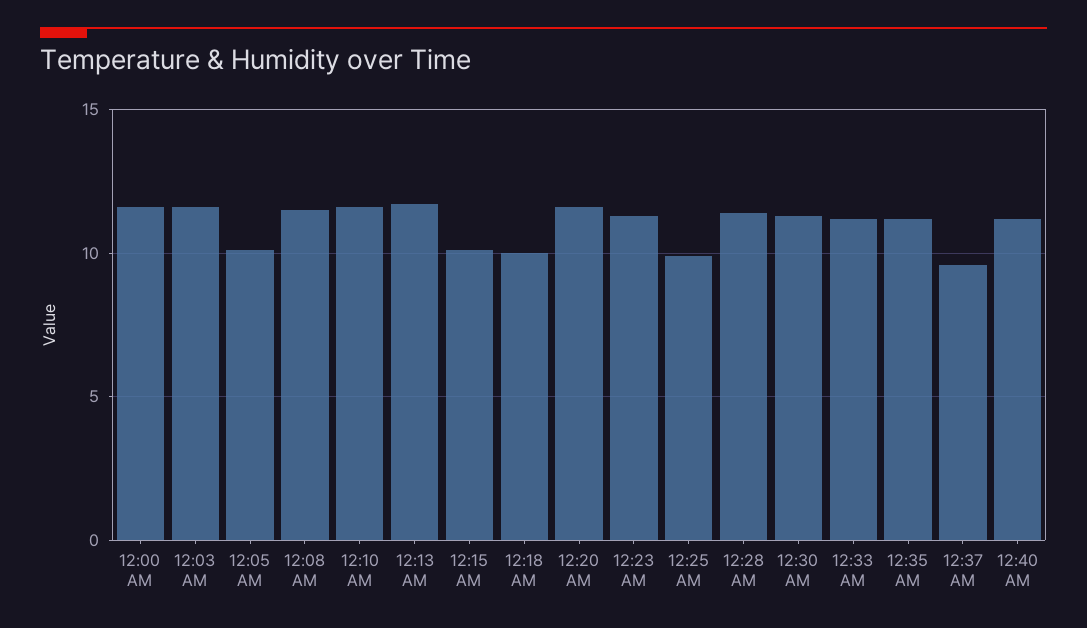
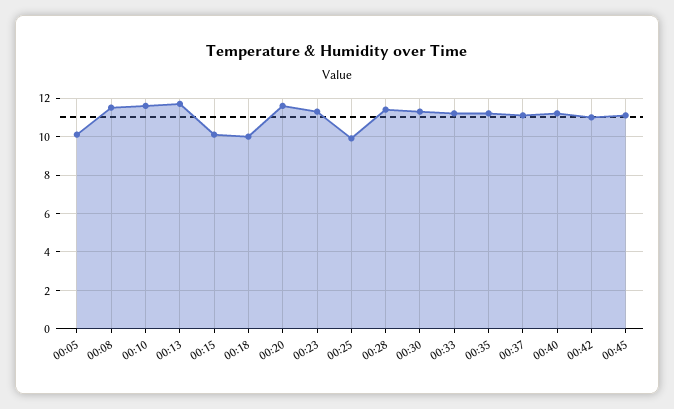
12:00 AM: 11.5 -> none
12:03 AM: 11.5 -> none
12:37 AM: 9.5 -> 11
00:42: none -> 11
00:45: none -> 11

